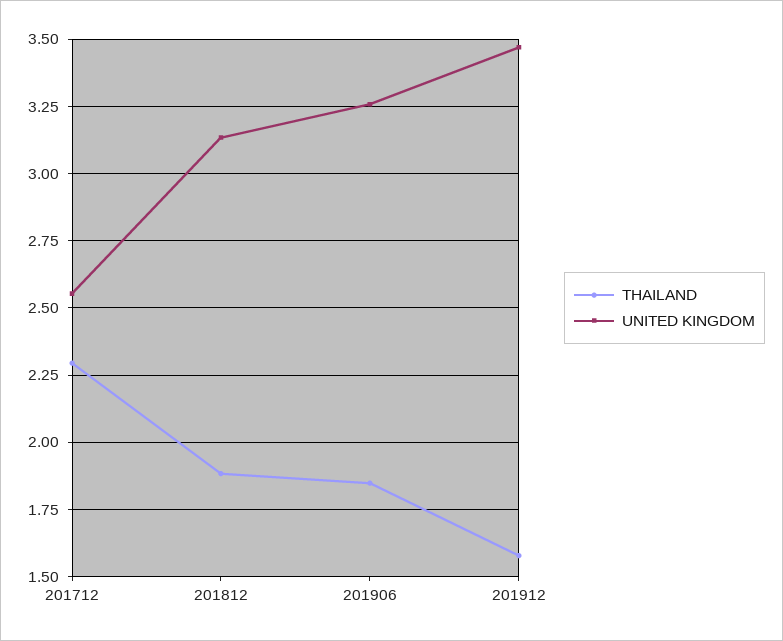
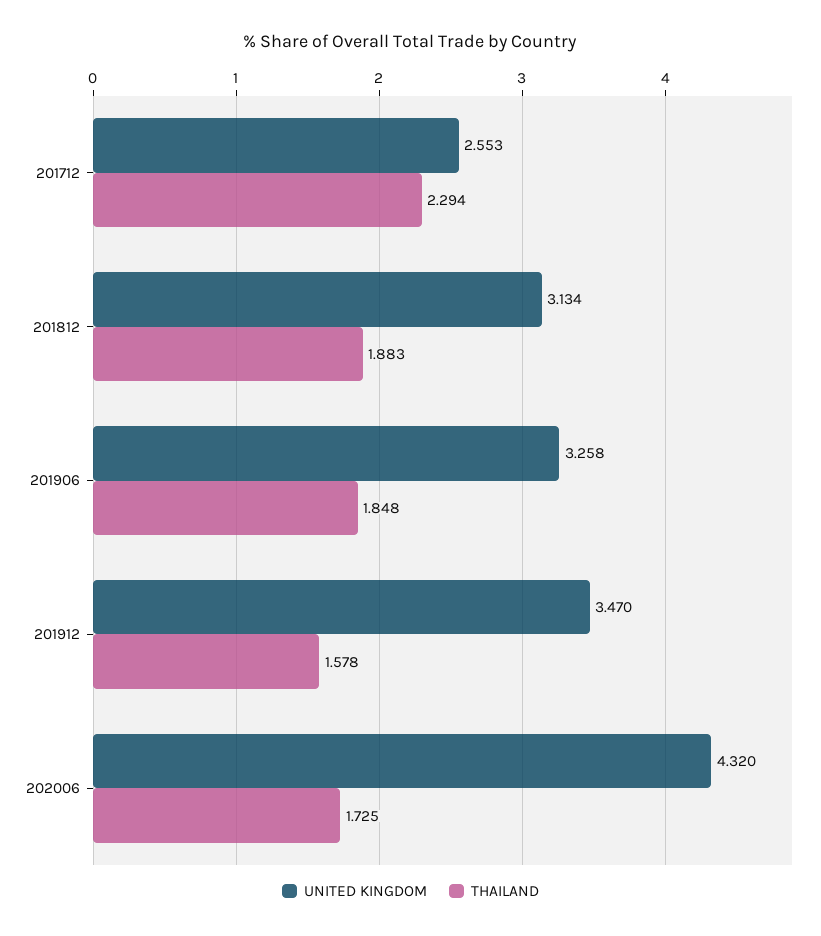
UNITED KINGDOM, 202006: none -> 4.32
THAILAND, 202006: none -> 1.725

